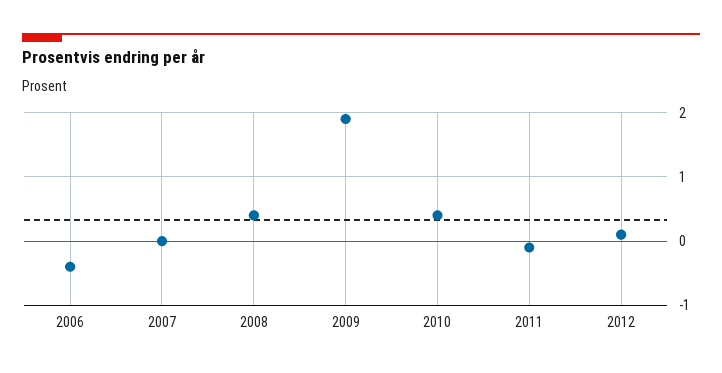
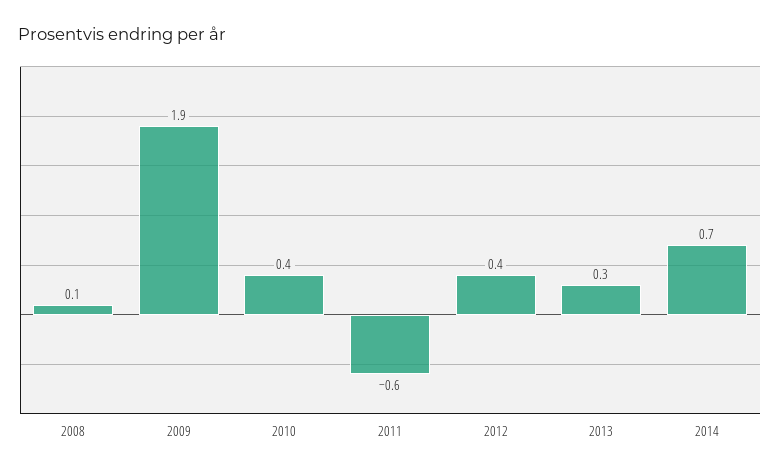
2006: -0.4 -> none
2007: 0 -> none
2008: 0.4 -> 0.1
2011: -0.1 -> -0.6
2012: 0.1 -> 0.4
2013: none -> 0.3
2014: none -> 0.7

